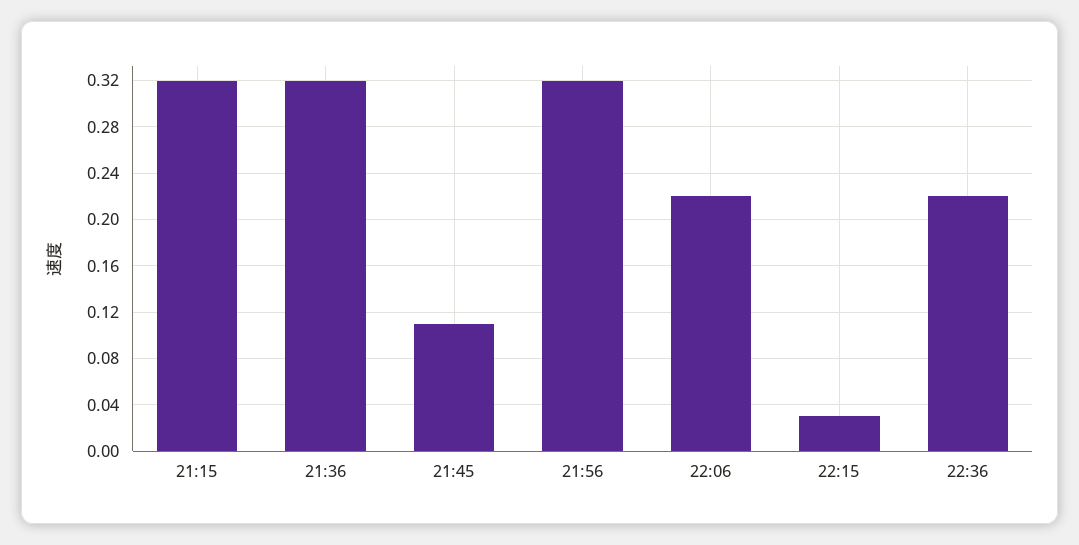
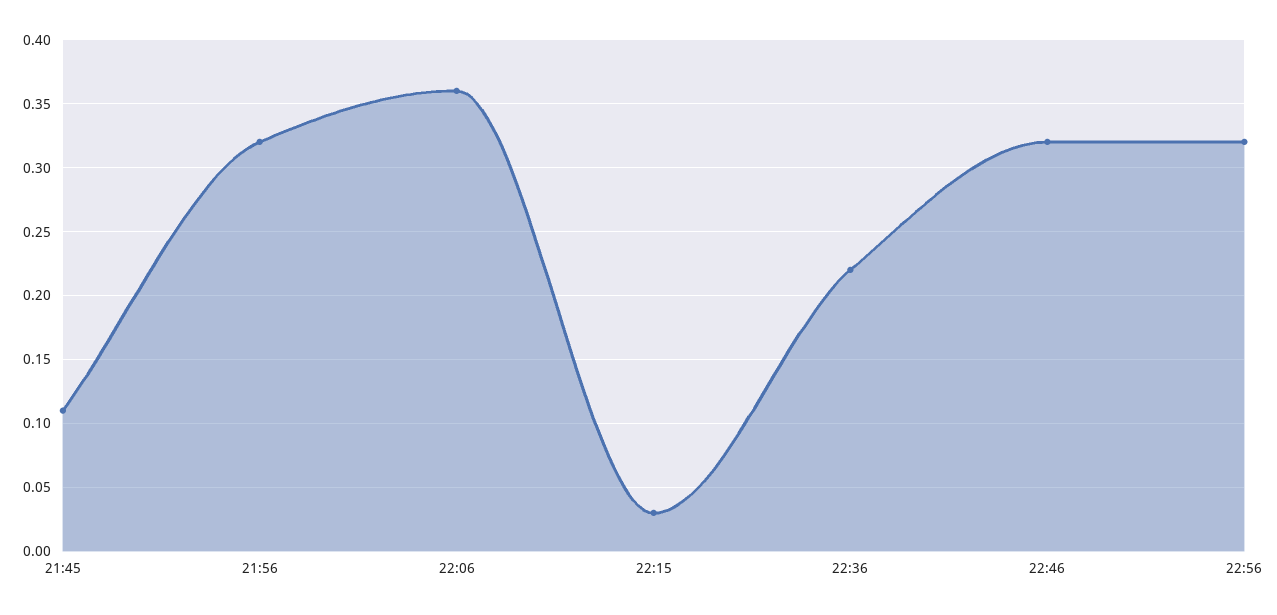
21:15: 0.32 -> none
21:36: 0.32 -> none
22:06: 0.22 -> 0.36
22:46: none -> 0.32
22:56: none -> 0.32

